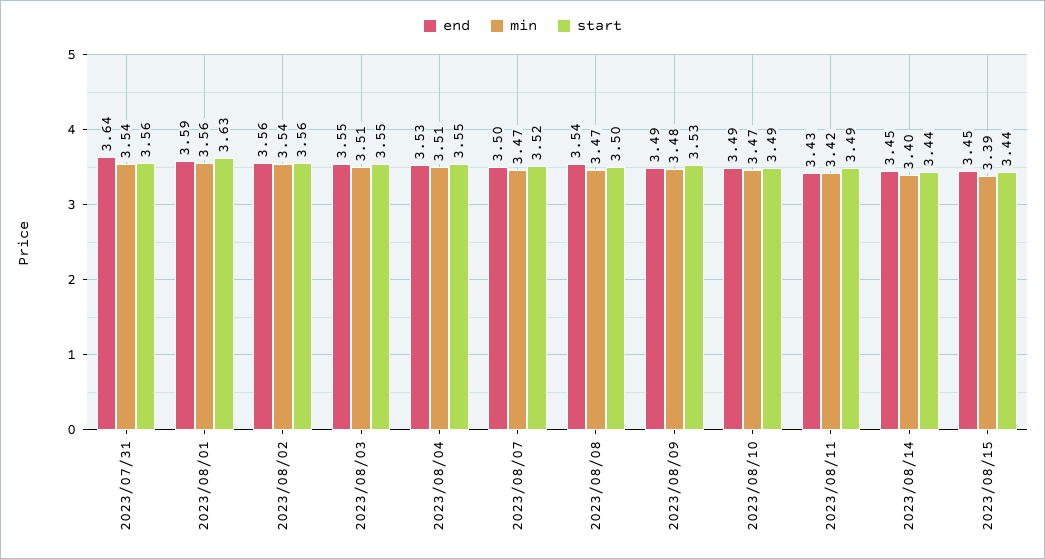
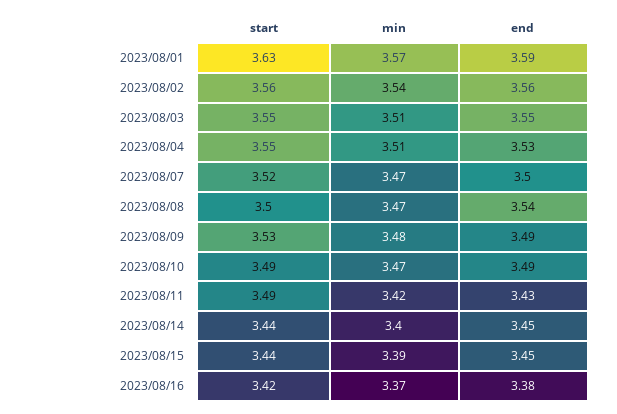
end, 2023/07/31: 3.64 -> none
min, 2023/07/31: 3.54 -> none
start, 2023/07/31: 3.56 -> none
min, 2023/08/01: 3.56 -> 3.57
start, 2023/08/16: none -> 3.42
min, 2023/08/16: none -> 3.37
end, 2023/08/16: none -> 3.38

